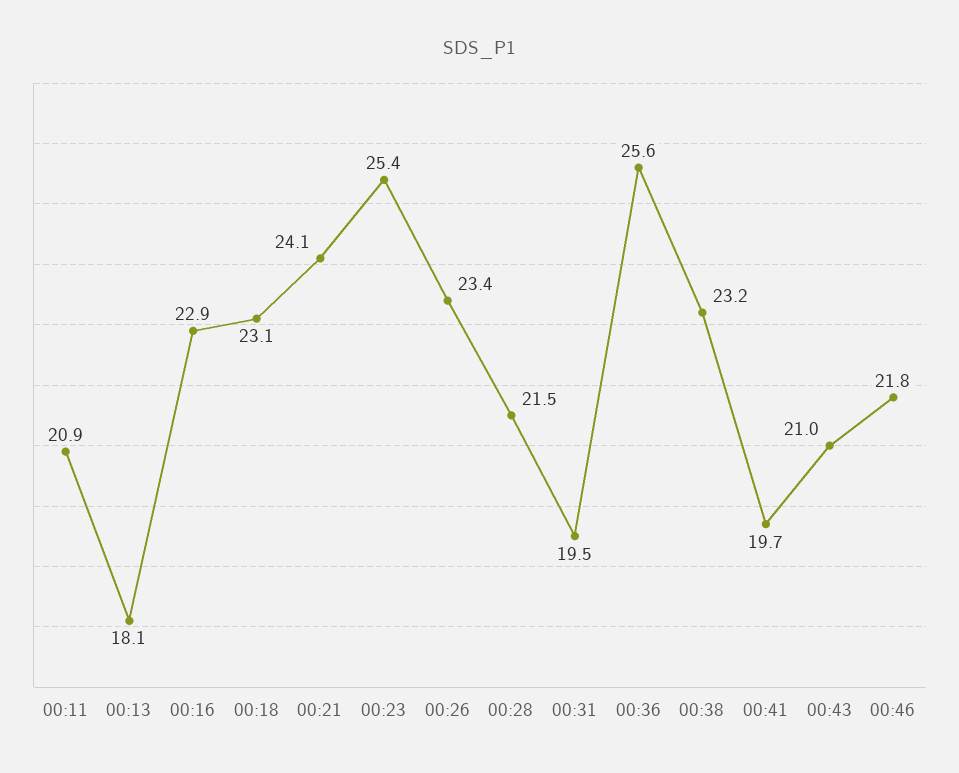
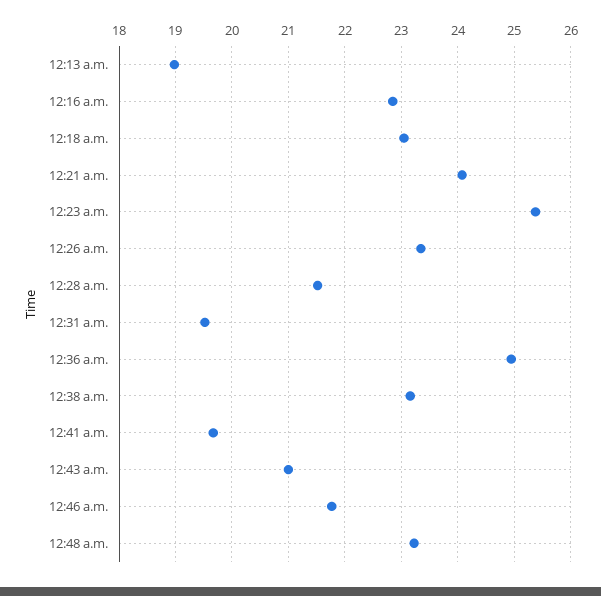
00:11: 20.9 -> none
00:13: 18.1 -> 19
00:36: 25.6 -> 25
12:48 a.m.: none -> 23.2

